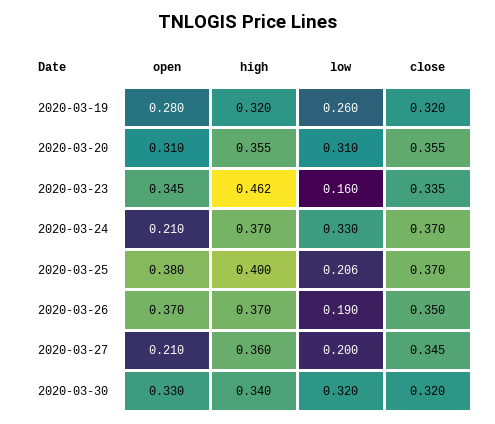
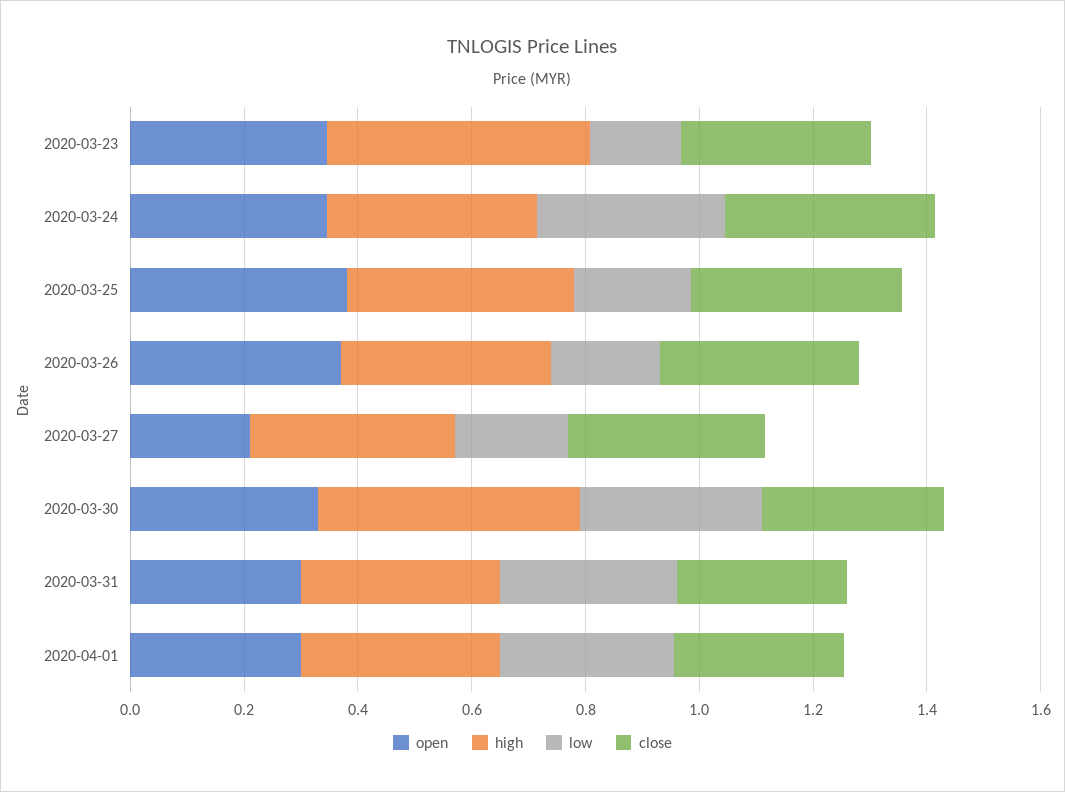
open, 2020-03-19: 0.28 -> none
high, 2020-03-19: 0.32 -> none
low, 2020-03-19: 0.26 -> none
close, 2020-03-19: 0.32 -> none
open, 2020-03-20: 0.31 -> none
high, 2020-03-20: 0.355 -> none
low, 2020-03-20: 0.31 -> none
close, 2020-03-20: 0.355 -> none
open, 2020-03-24: 0.21 -> 0.35
high, 2020-03-30: 0.34 -> 0.45
open, 2020-03-31: none -> 0.3
high, 2020-03-31: none -> 0.35
low, 2020-03-31: none -> 0.3
close, 2020-03-31: none -> 0.3
open, 2020-04-01: none -> 0.3
high, 2020-04-01: none -> 0.35
low, 2020-04-01: none -> 0.3
close, 2020-04-01: none -> 0.3

